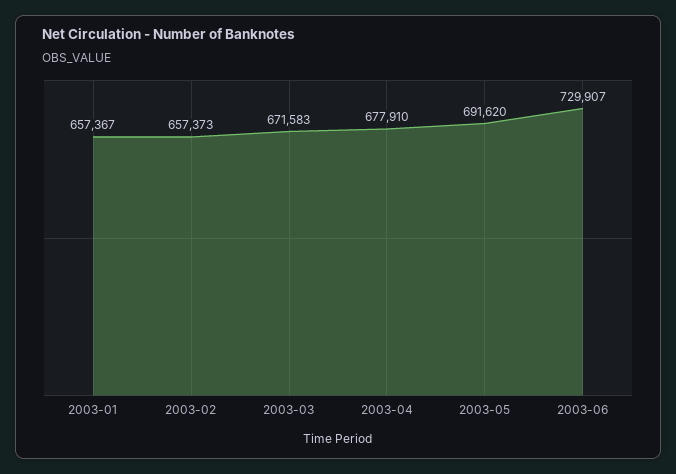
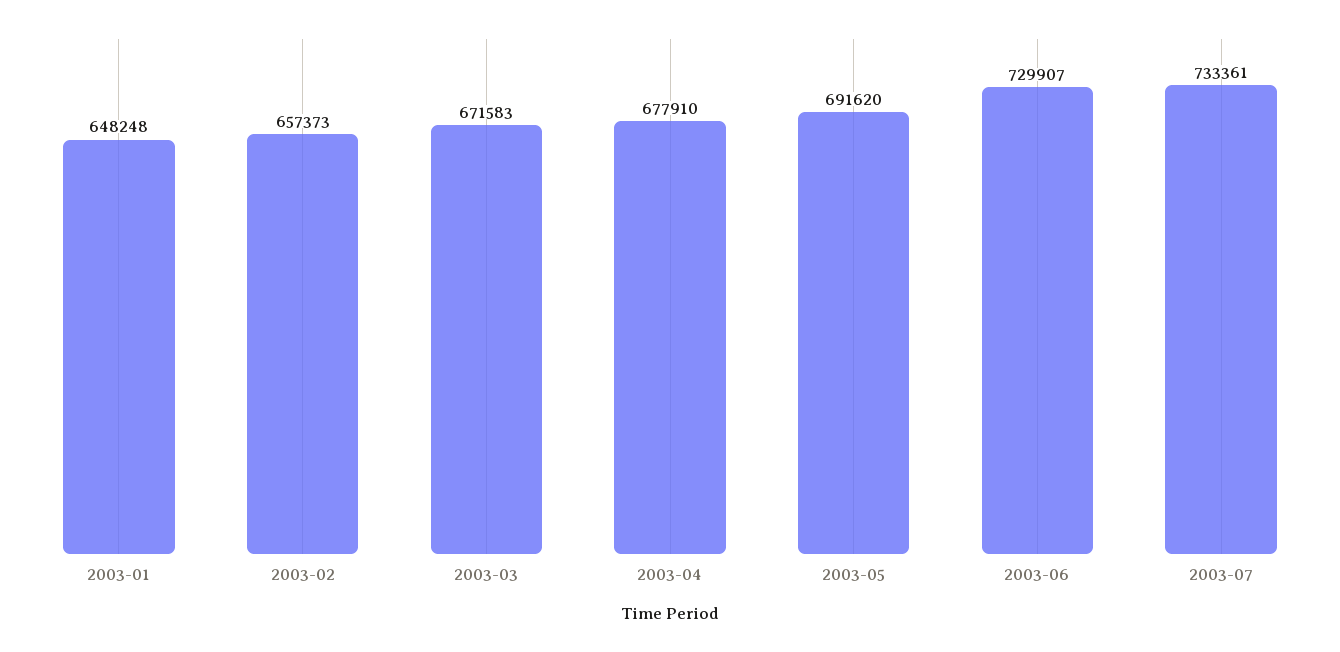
2003-01: 657367 -> 648248
2003-07: none -> 733361

